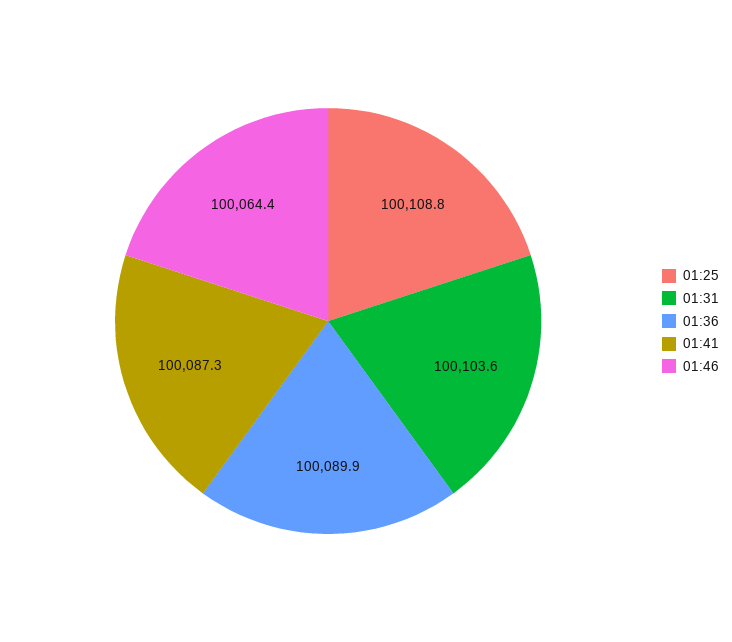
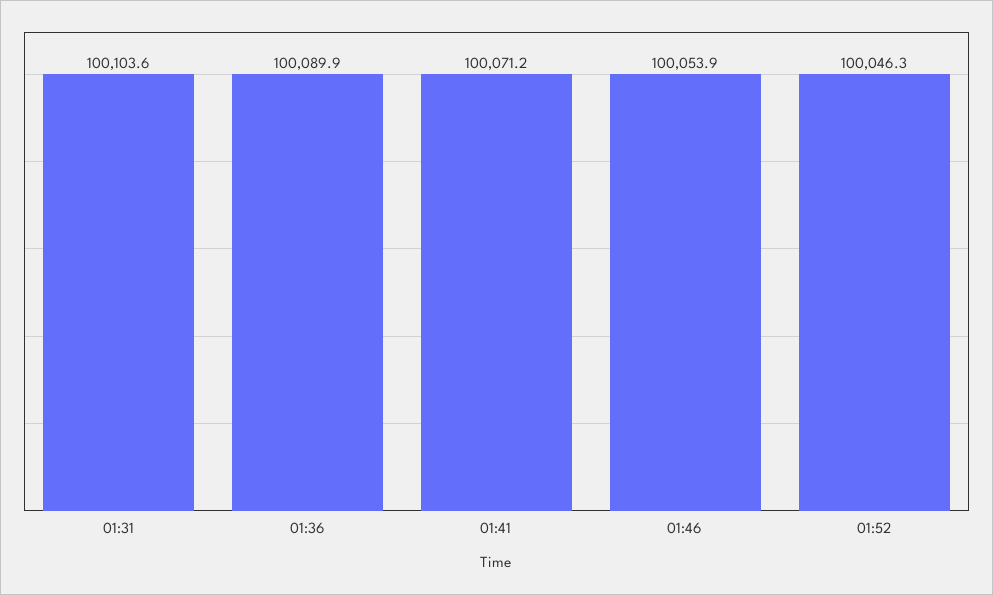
01:25: 100108.8 -> none
01:41: 100087.3 -> 100071.2
01:46: 100064.4 -> 100053.9
01:52: none -> 100046.3

